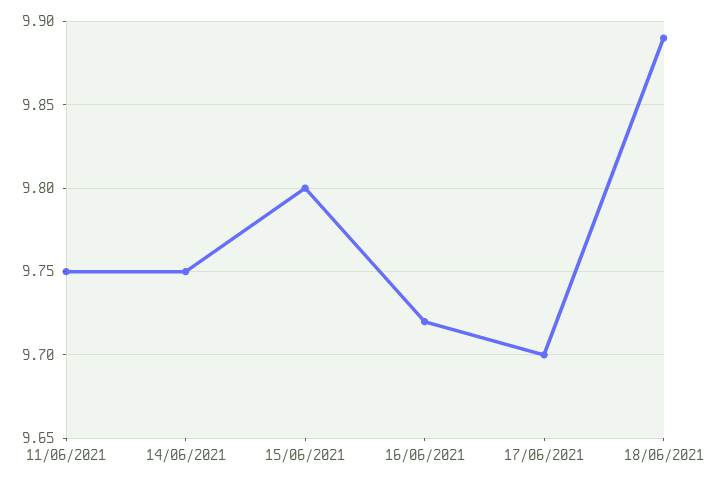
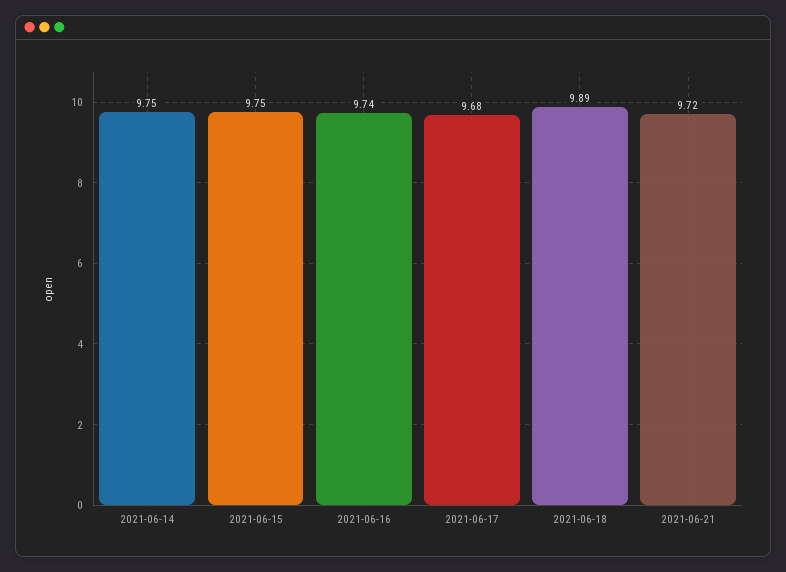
11/06/2021: 9.75 -> none
15/06/2021: 9.8 -> 9.75
16/06/2021: 9.72 -> 9.74
17/06/2021: 9.7 -> 9.68
2021-06-21: none -> 9.72

